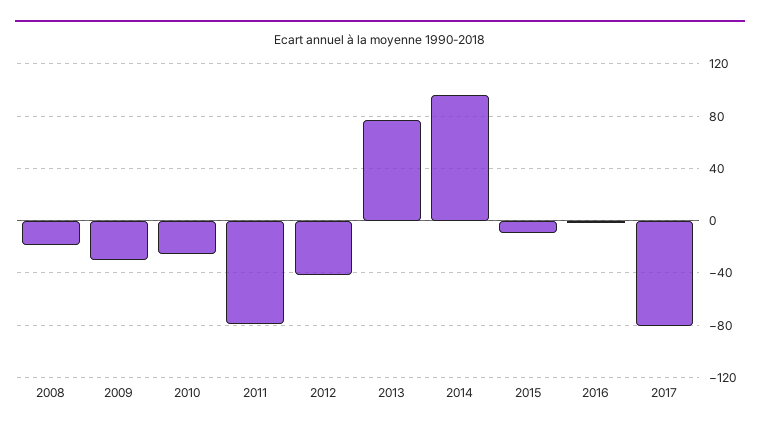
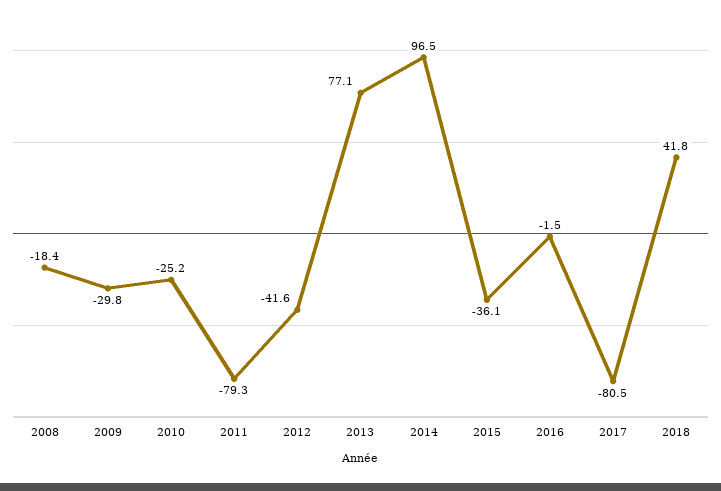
2015: -10 -> -36.1
2018: none -> 41.8

